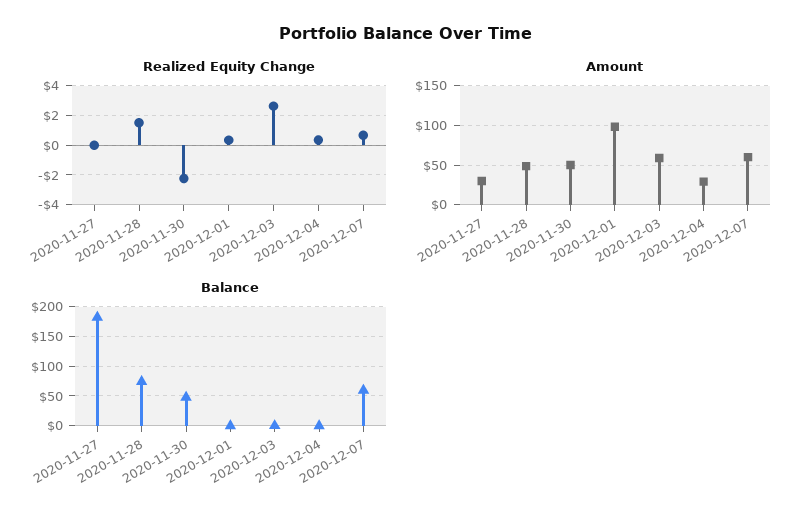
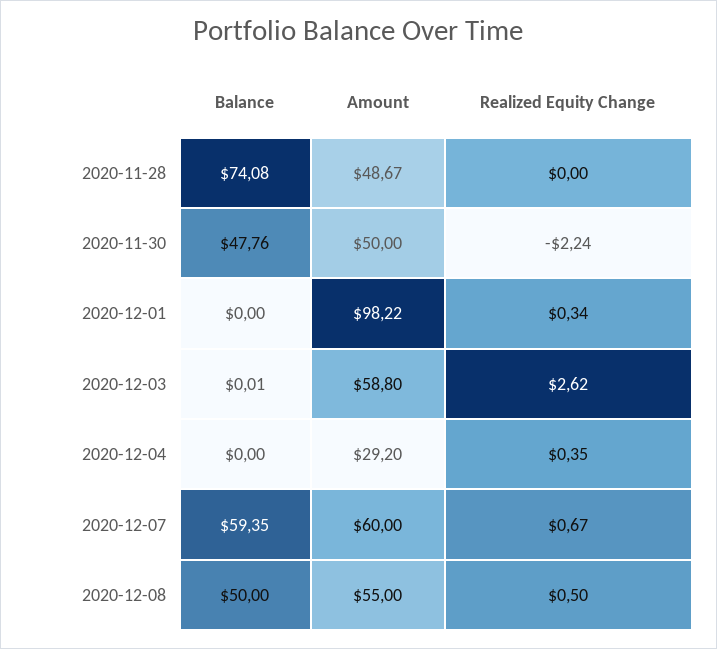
Realized Equity Change, 2020-11-27: 0 -> none
Realized Equity Change, 2020-11-28: 1.5 -> 0
Amount, 2020-11-27: 30 -> none
Balance, 2020-11-27: 175 -> none
Balance, 2020-12-08: none -> 50
Amount, 2020-12-08: none -> 55
Realized Equity Change, 2020-12-08: none -> 0.5

